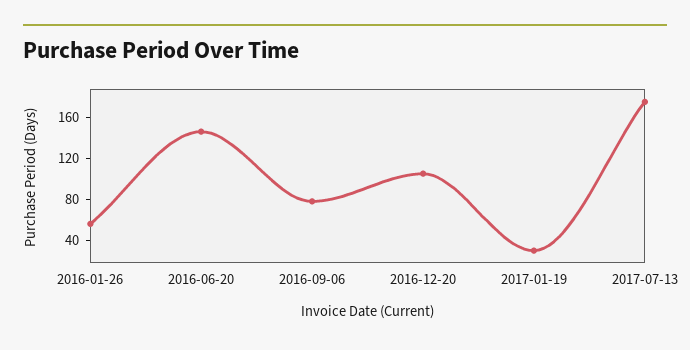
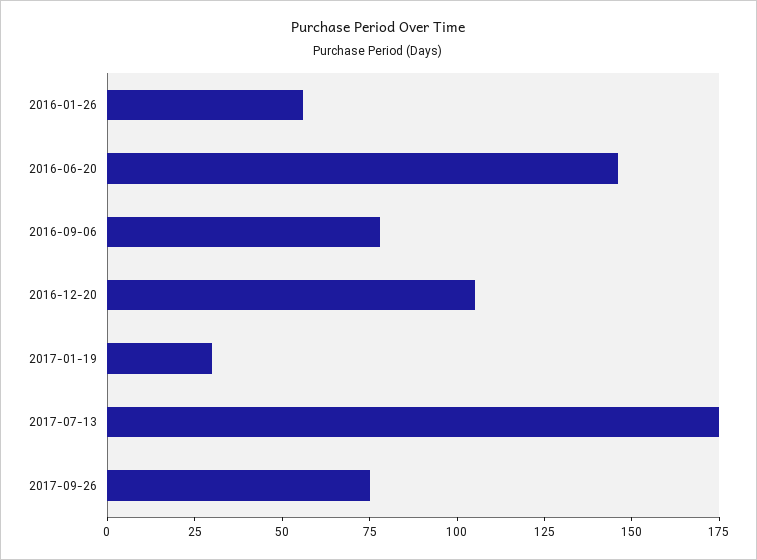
2017-09-26: none -> 75

